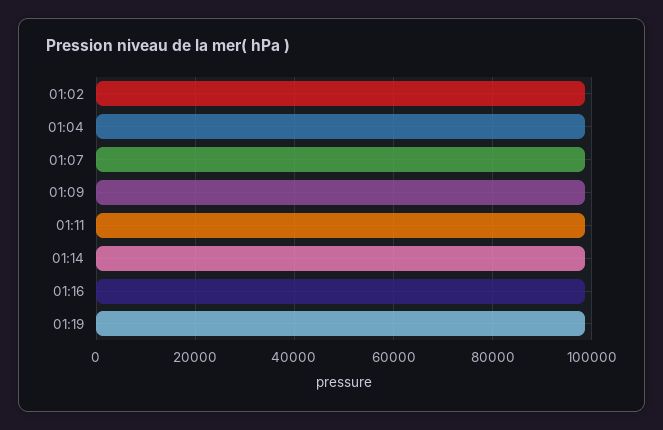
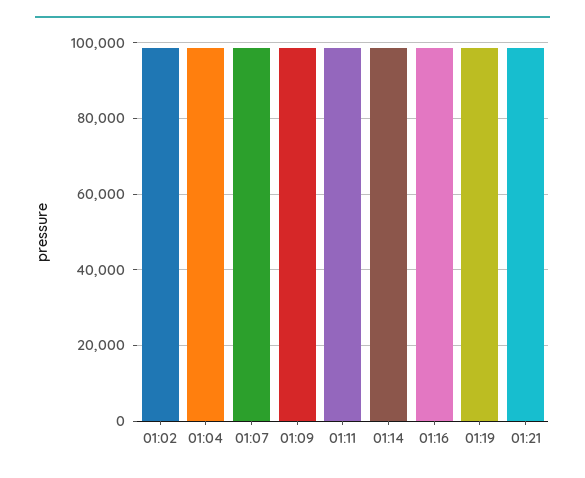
01:21: none -> 98000

